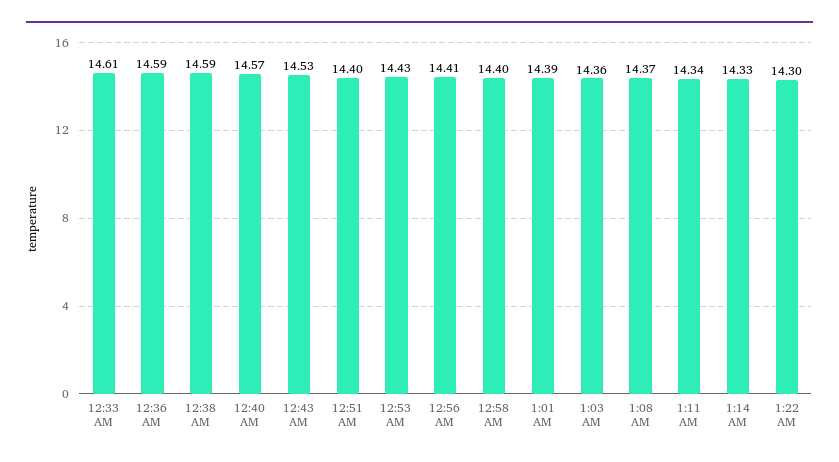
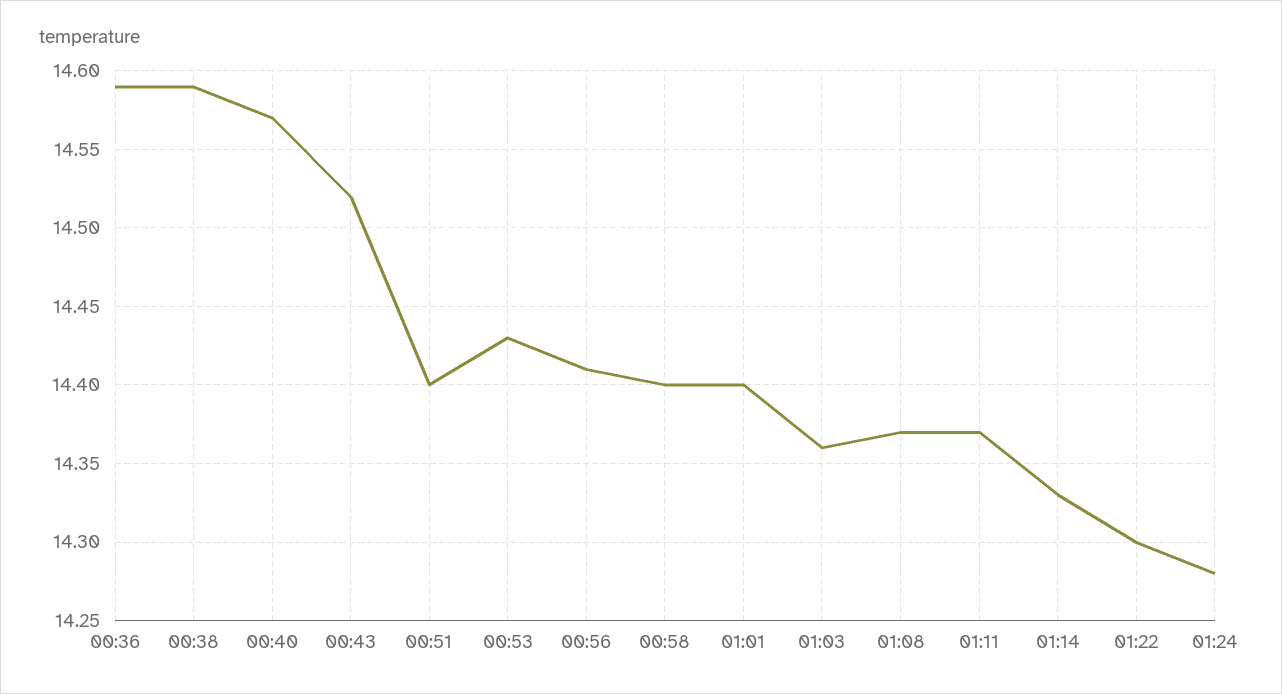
12:33 AM: 14.61 -> none
12:43 AM: 14.53 -> 14.52
1:01 AM: 14.39 -> 14.4
1:11 AM: 14.34 -> 14.37
01:24: none -> 14.28

